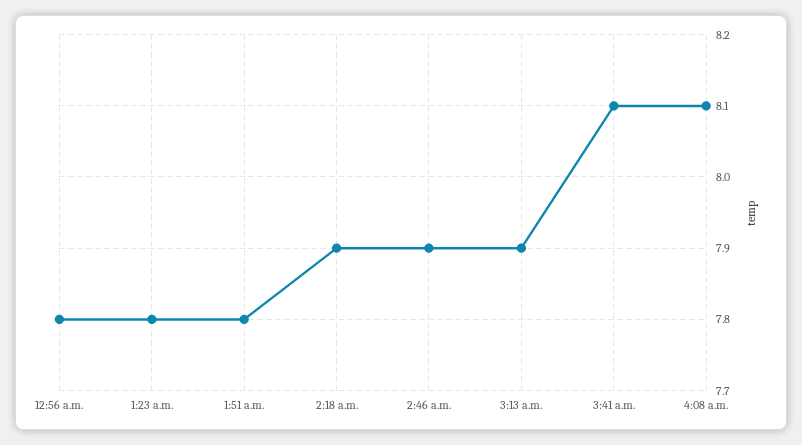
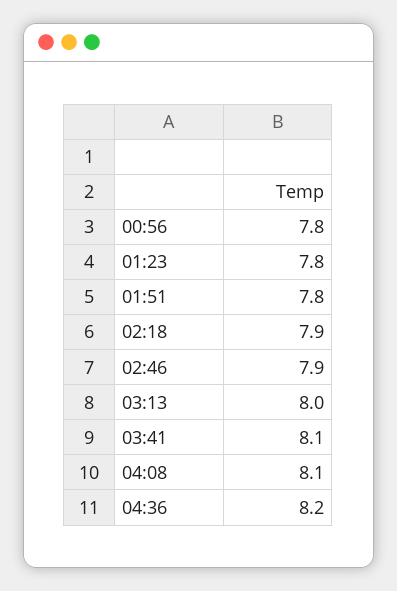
3:13 a.m.: 7.9 -> 8
04:36: none -> 8.2

